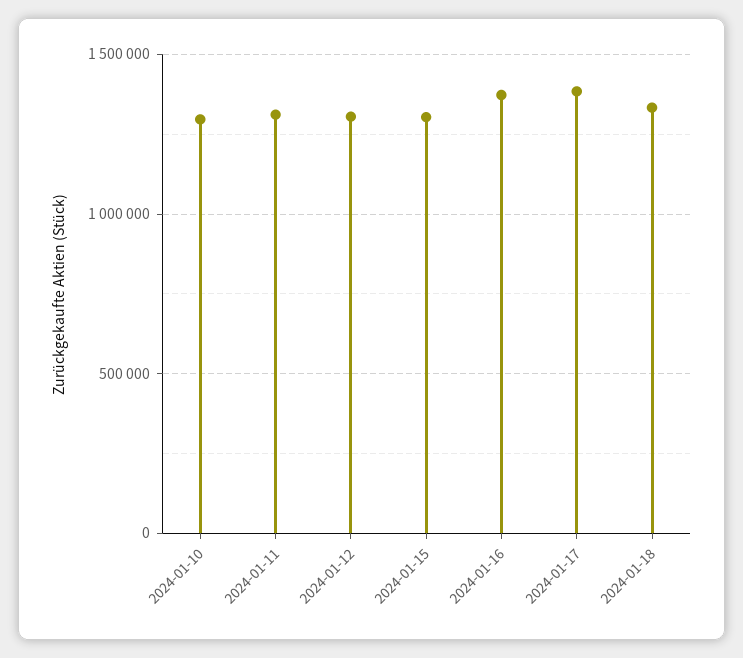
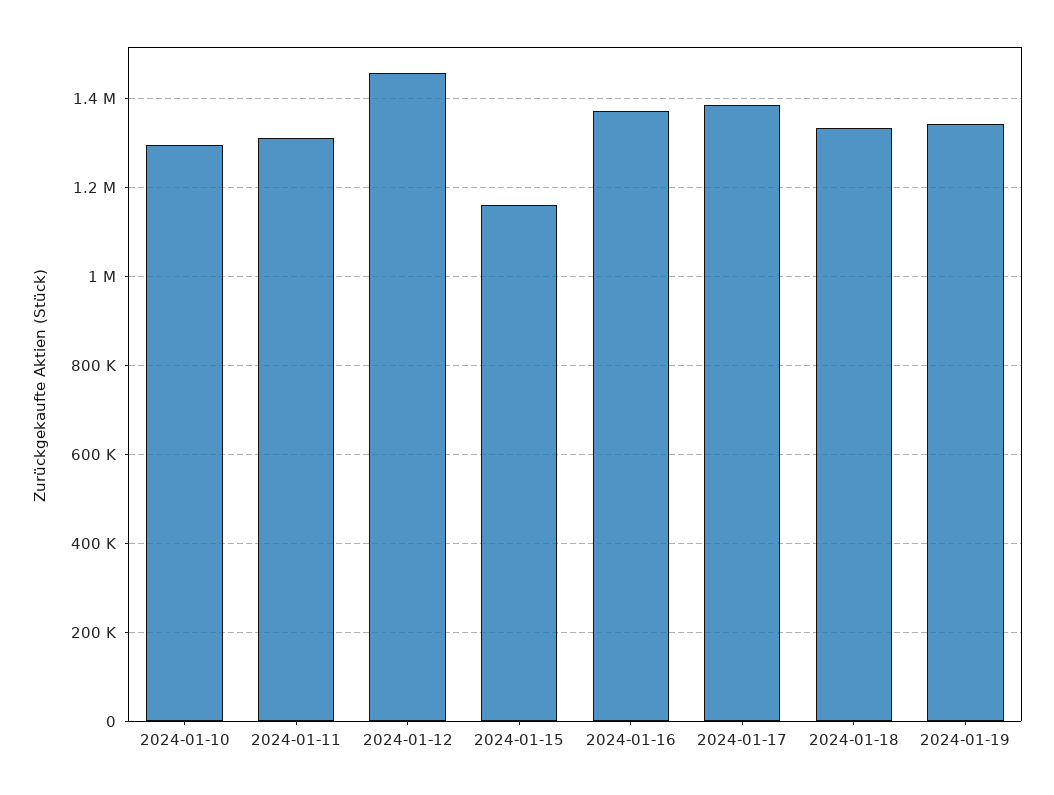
2024-01-12: 1300000 -> 1460000
2024-01-15: 1300000 -> 1160000
2024-01-19: none -> 1340000

